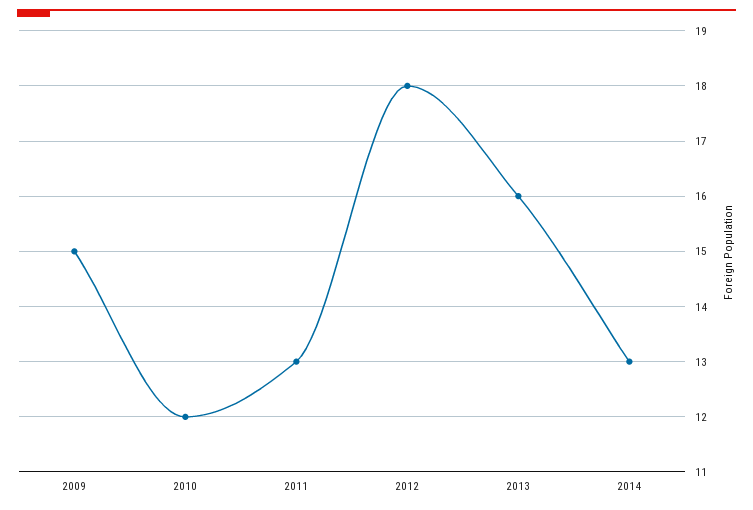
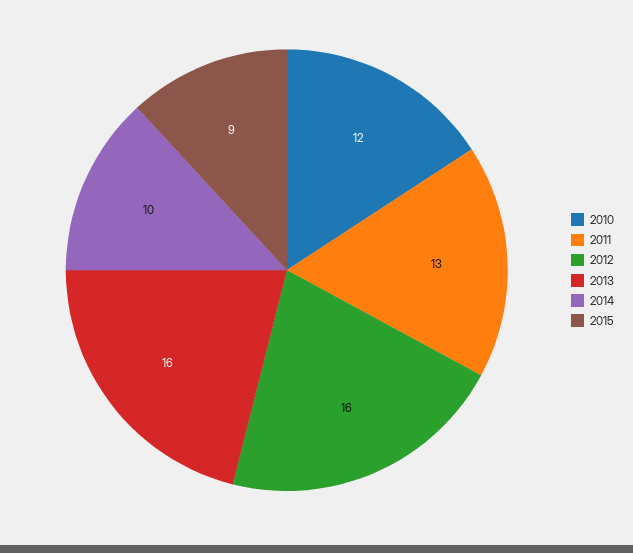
2009: 15 -> none
2012: 18 -> 16
2014: 13 -> 10
2015: none -> 9

